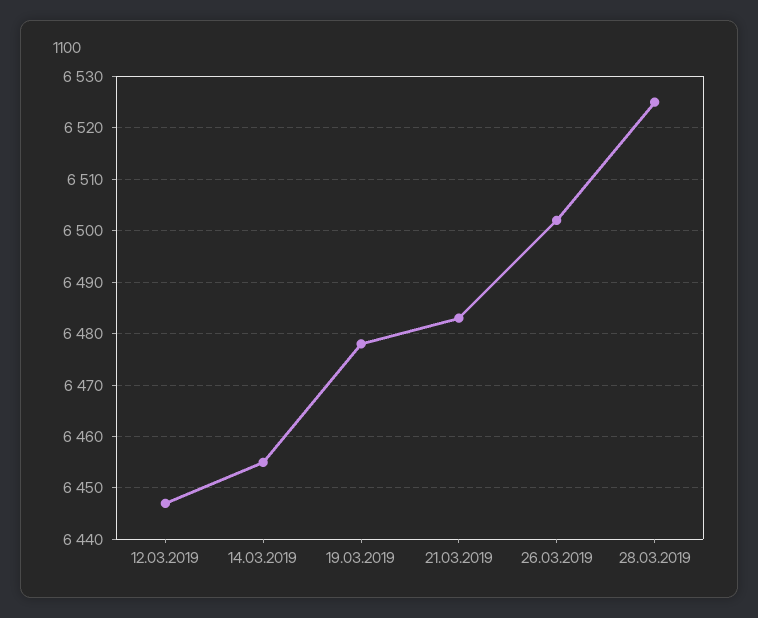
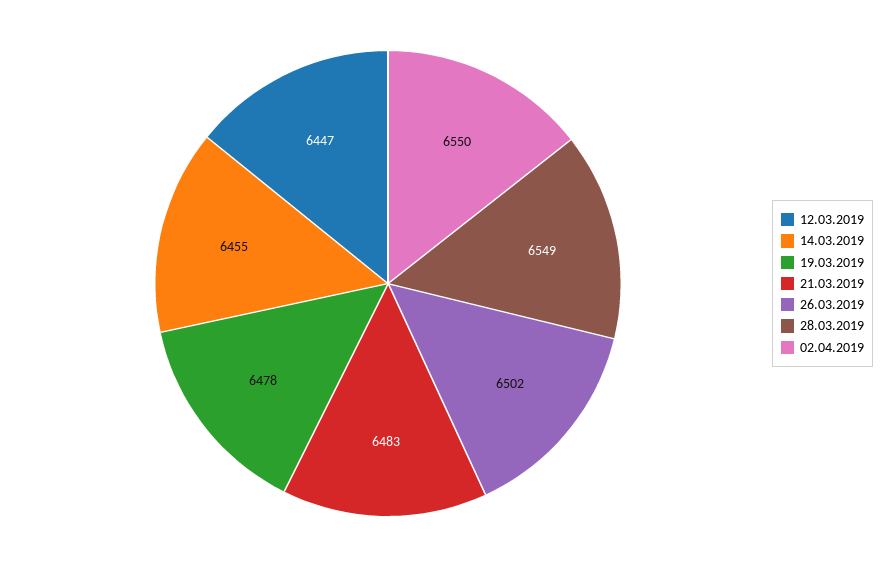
28.03.2019: 6525 -> 6549
02.04.2019: none -> 6550

